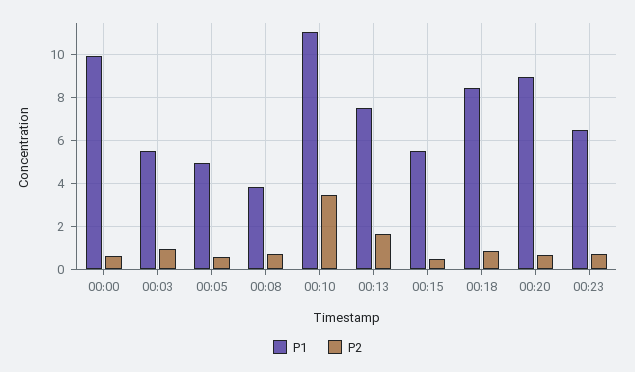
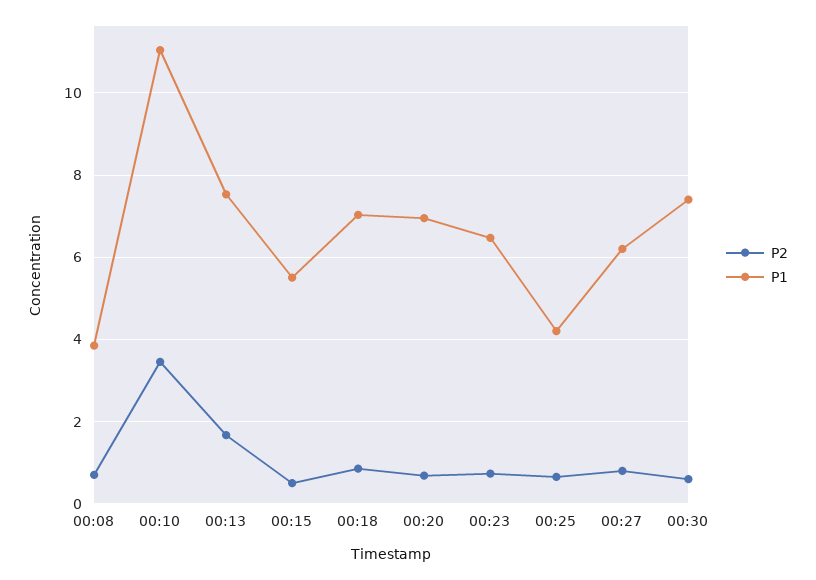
P1, 00:00: 10 -> none
P2, 00:00: 0.5 -> none
P1, 00:03: 5.5 -> none
P2, 00:03: 1 -> none
P1, 00:05: 5 -> none
P2, 00:05: 0.5 -> none
P1, 00:18: 8.5 -> 7
P1, 00:20: 9 -> 7
P2, 00:25: none -> 0.6
P1, 00:25: none -> 4.2
P2, 00:27: none -> 0.8
P1, 00:27: none -> 6.2
P2, 00:30: none -> 0.6
P1, 00:30: none -> 7.4

